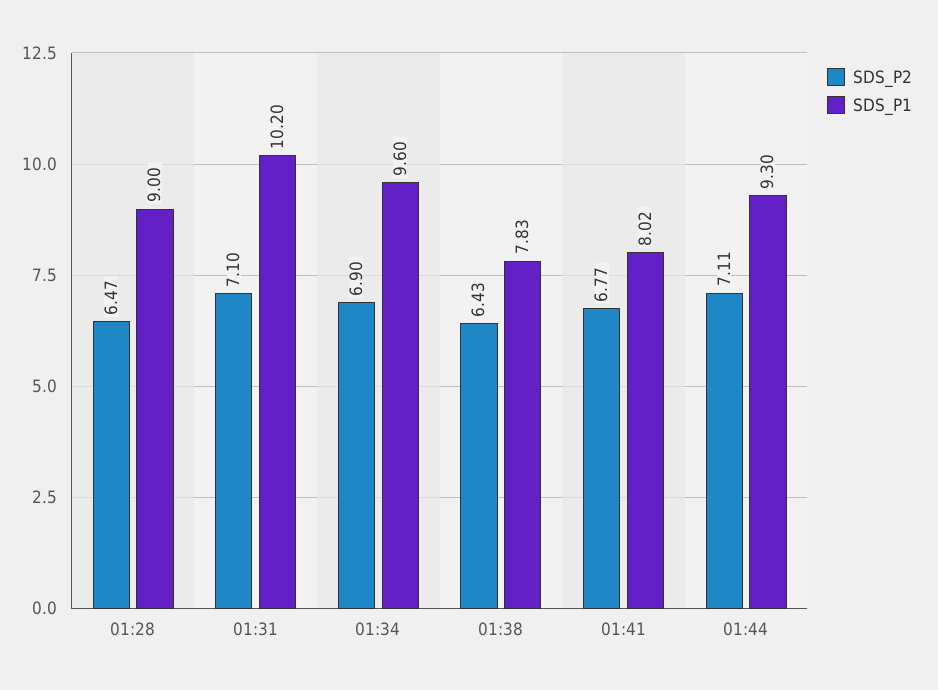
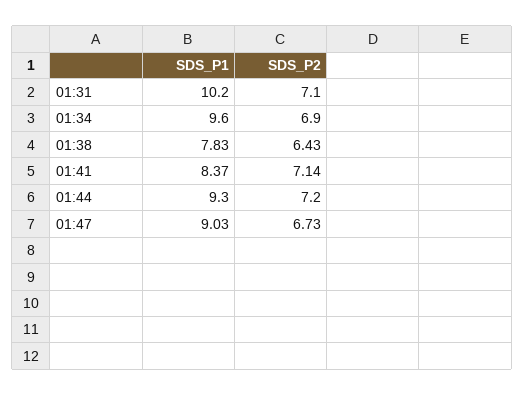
SDS_P2, 01:28: 6.47 -> none
SDS_P1, 01:28: 9 -> none
SDS_P2, 01:41: 6.77 -> 7.14
SDS_P1, 01:41: 8.02 -> 8.37
SDS_P2, 01:44: 7.11 -> 7.2
SDS_P1, 01:47: none -> 9.03
SDS_P2, 01:47: none -> 6.73

